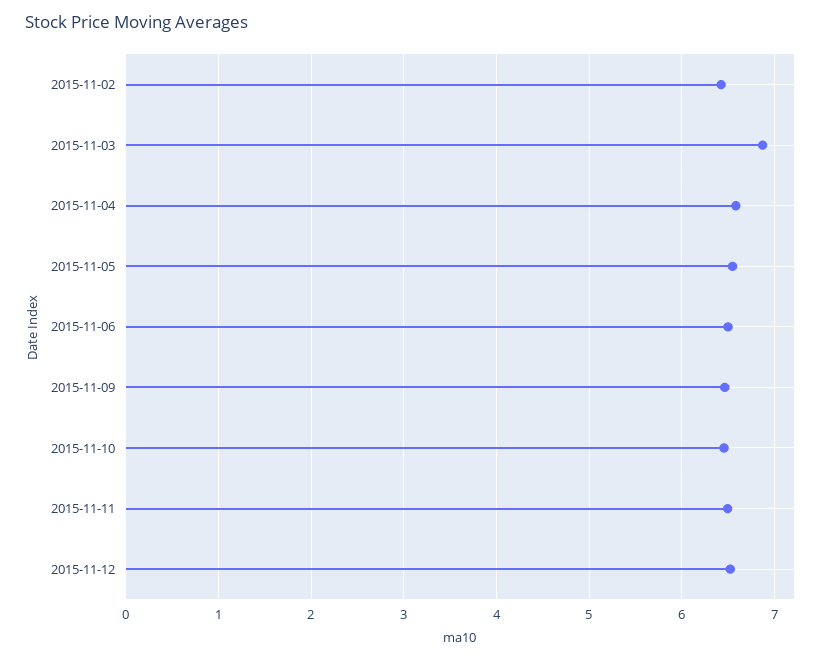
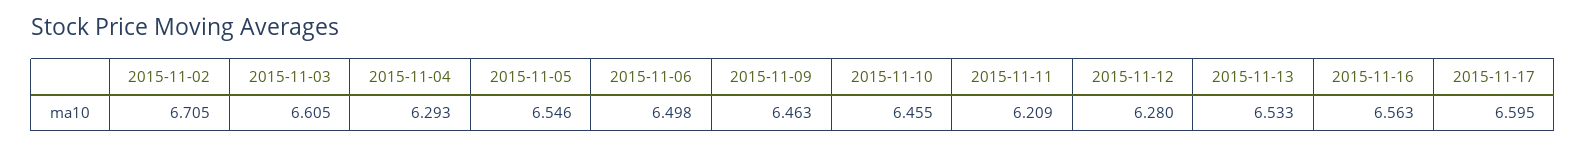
2015-11-02: 6.4 -> 6.705
2015-11-03: 6.9 -> 6.605
2015-11-04: 6.6 -> 6.293
2015-11-11: 6.5 -> 6.209
2015-11-12: 6.5 -> 6.28
2015-11-13: none -> 6.533
2015-11-16: none -> 6.563
2015-11-17: none -> 6.595

